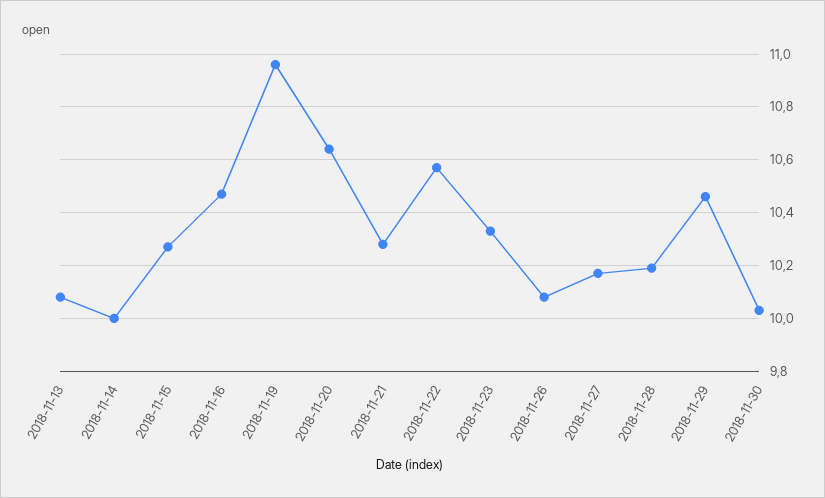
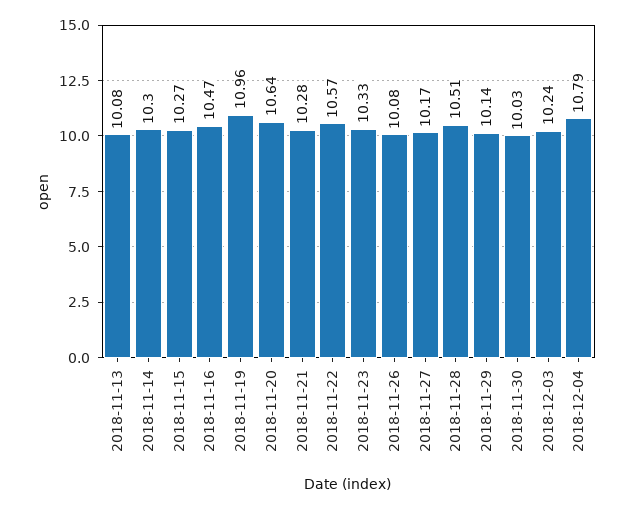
2018-11-14: 10 -> 10.3
2018-11-28: 10.2 -> 10.51
2018-11-29: 10.45 -> 10.14
2018-12-03: none -> 10.24
2018-12-04: none -> 10.79

